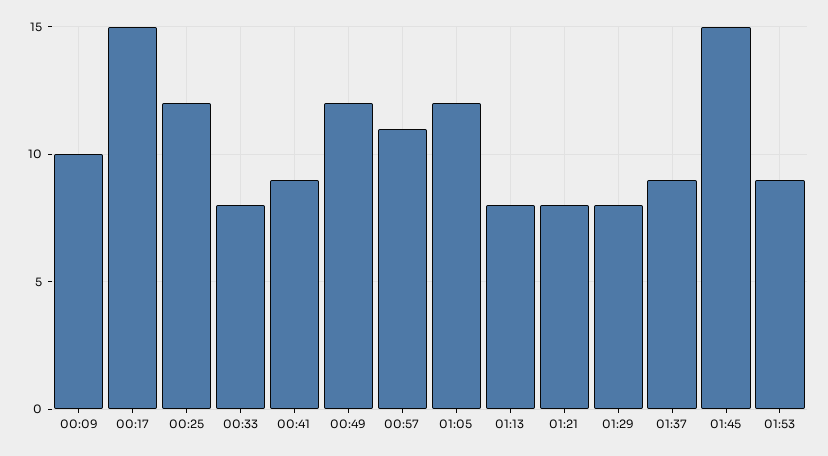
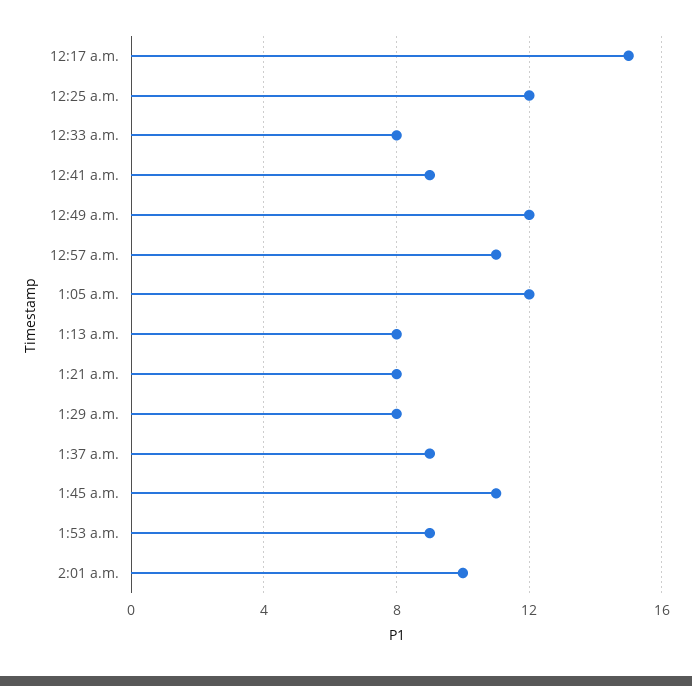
00:09: 10 -> none
01:45: 15 -> 11
2:01 a.m.: none -> 10

